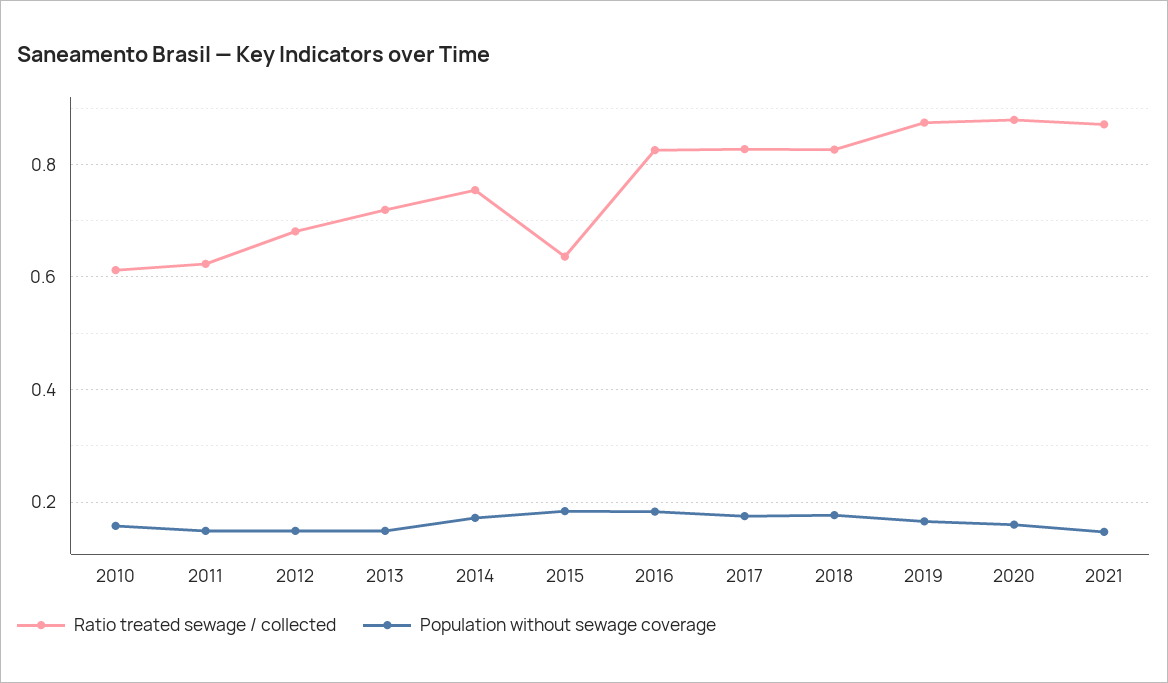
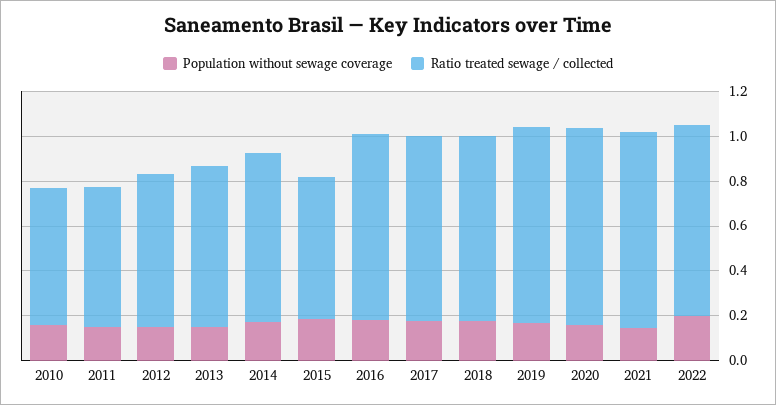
Population without sewage coverage, 2022: none -> 0.2
Ratio treated sewage / collected, 2022: none -> 0.85

